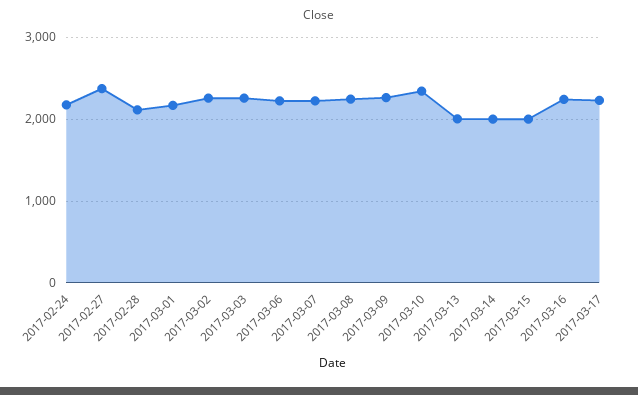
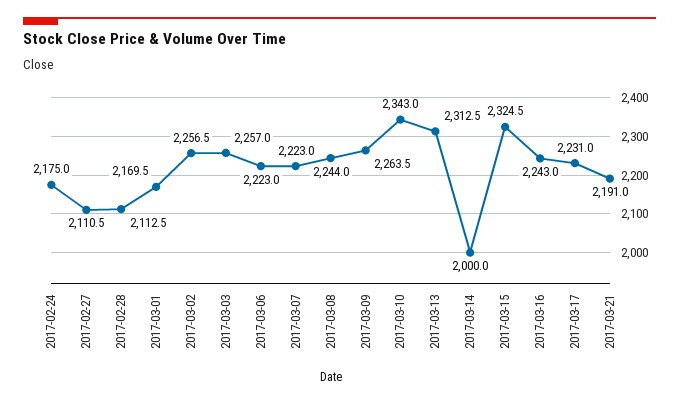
2017-02-27: 2400 -> 2110.5
2017-03-13: 2000 -> 2312.5
2017-03-15: 2000 -> 2324.5
2017-03-21: none -> 2191

